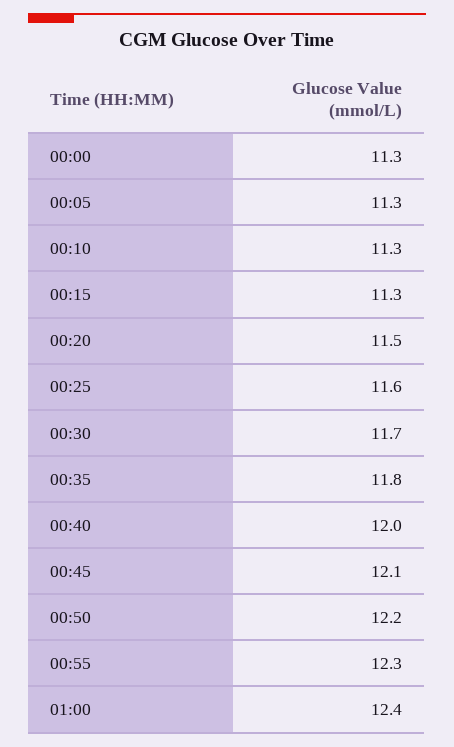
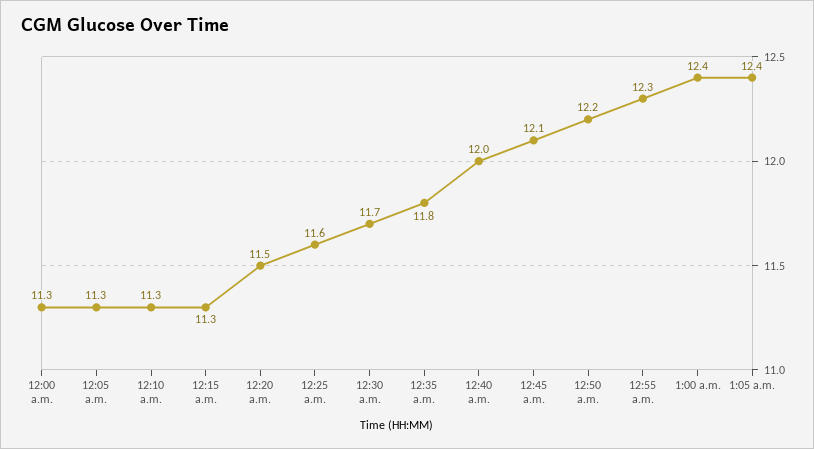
1:05 a.m.: none -> 12.4

